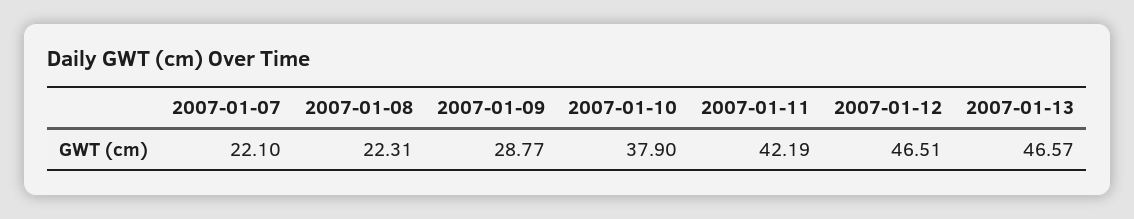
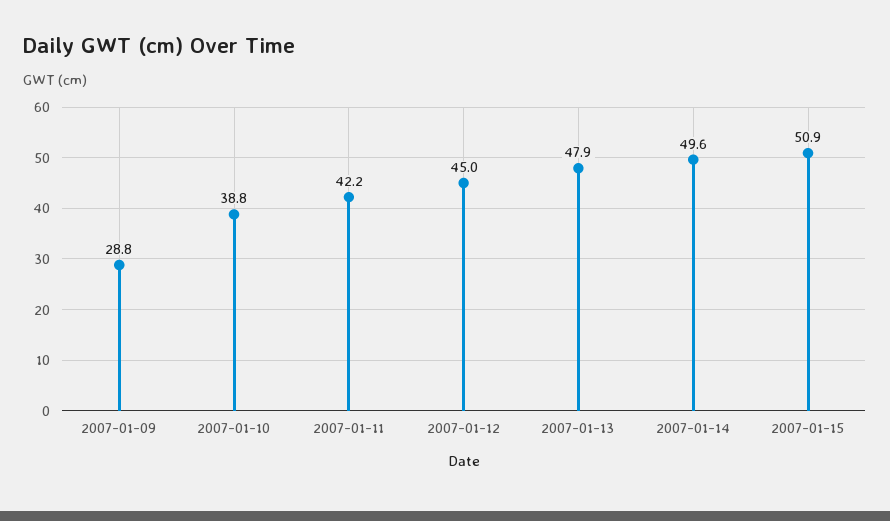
2007-01-07: 22.1 -> none
2007-01-08: 22.31 -> none
2007-01-10: 37.9 -> 38.8
2007-01-12: 46.51 -> 45
2007-01-13: 46.57 -> 47.9
2007-01-14: none -> 49.6
2007-01-15: none -> 50.9

